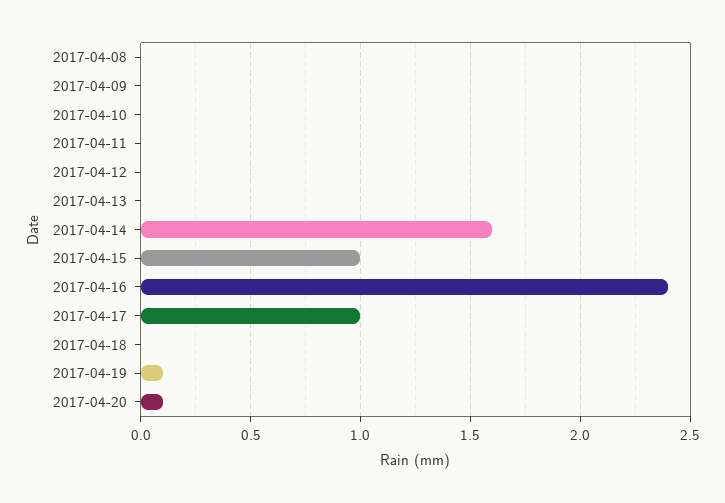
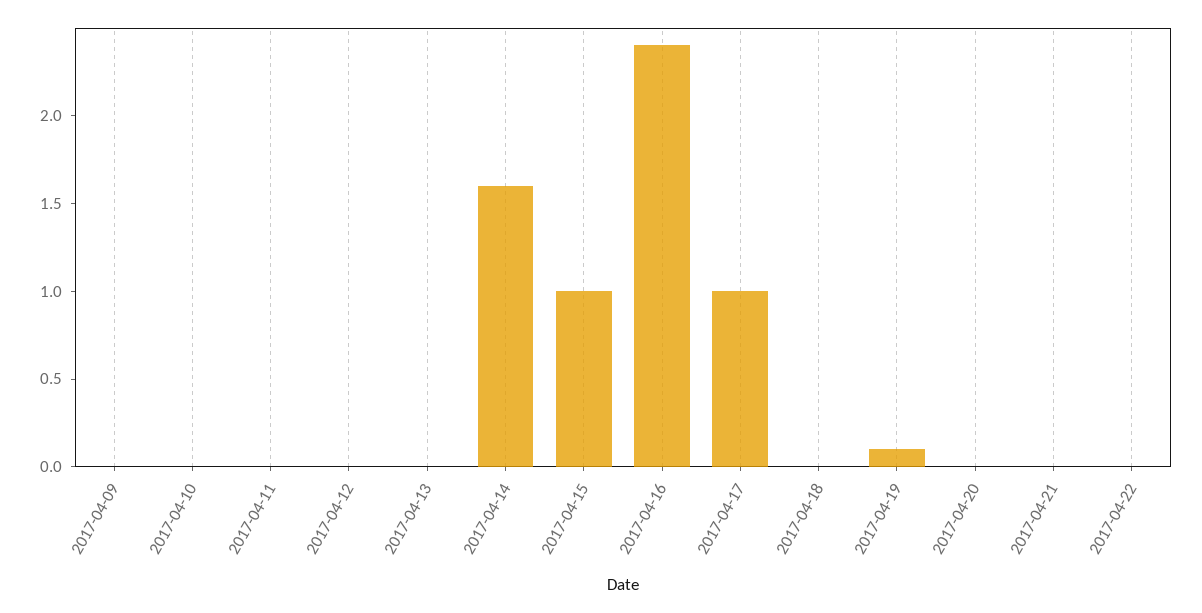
2017-04-08: 0 -> none
2017-04-20: 0.1 -> 0
2017-04-21: none -> 0
2017-04-22: none -> 0

